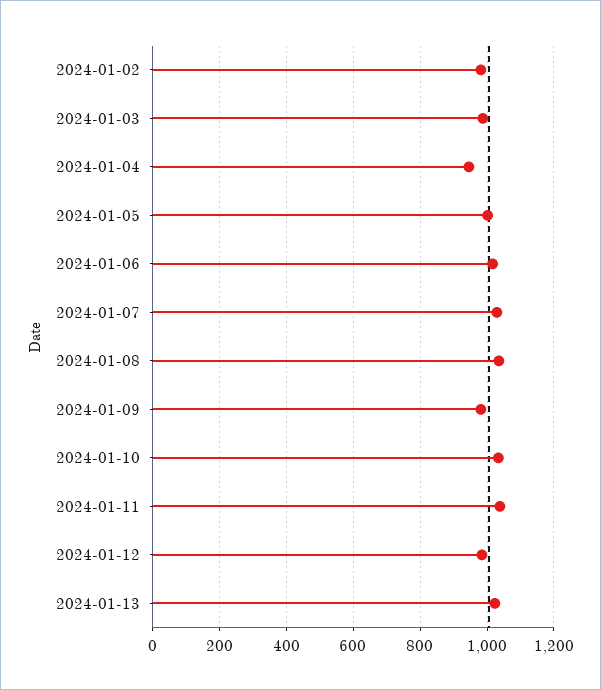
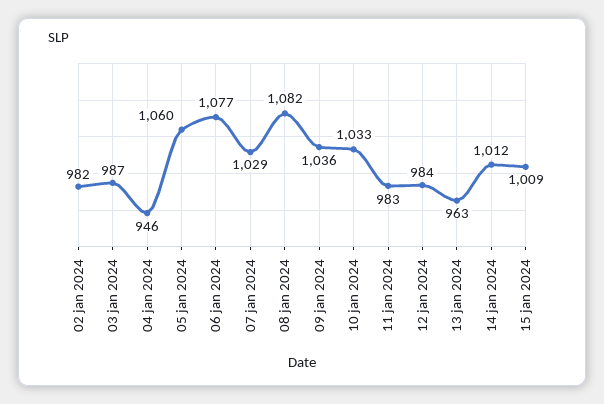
2024-01-05: 1000 -> 1060
2024-01-06: 1020 -> 1077
2024-01-08: 1040 -> 1082
2024-01-09: 980 -> 1036
2024-01-11: 1040 -> 983
2024-01-13: 1020 -> 963
14 jan 2024: none -> 1012
15 jan 2024: none -> 1009

